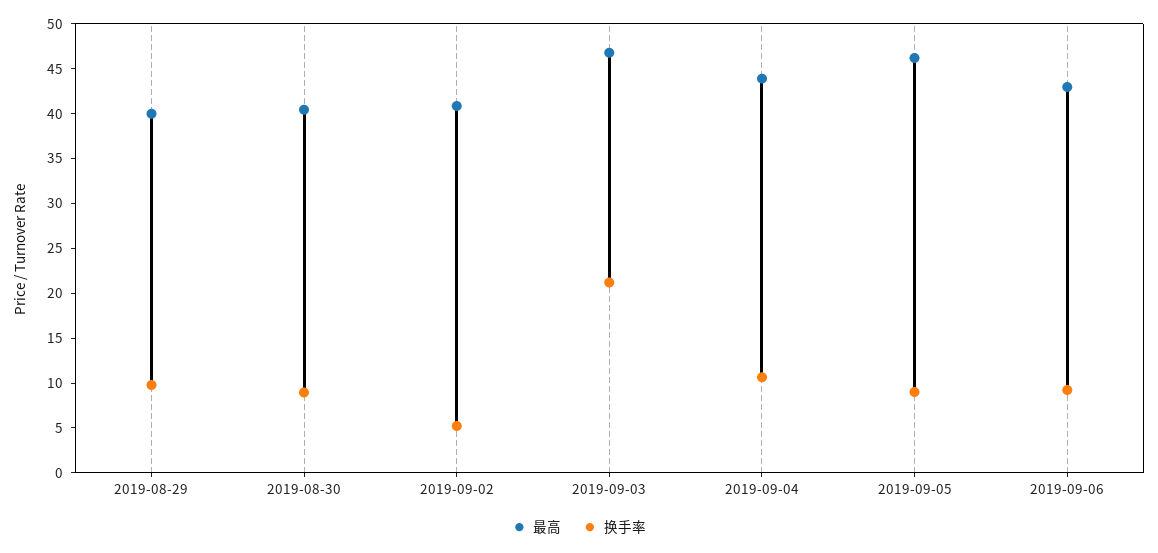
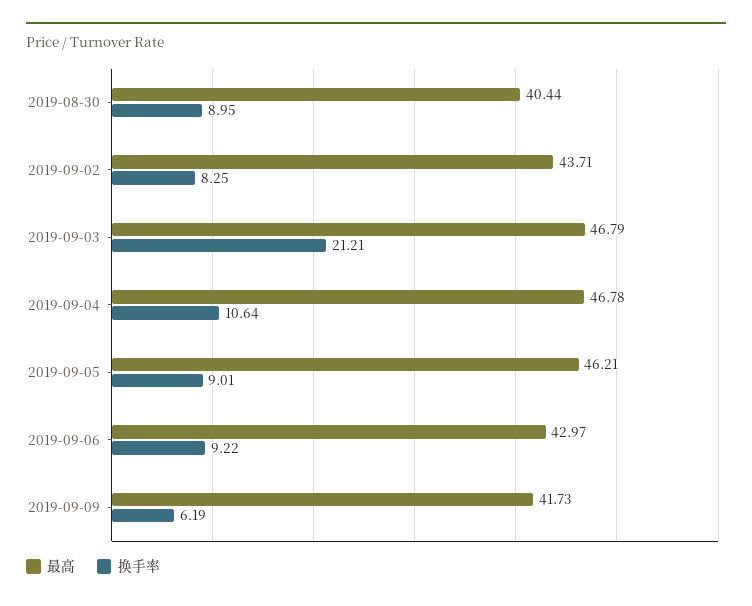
最高, 2019-08-29: 40 -> none
换手率, 2019-08-29: 10 -> none
最高, 2019-09-02: 41 -> 43.71
换手率, 2019-09-02: 5 -> 8.25
最高, 2019-09-04: 44 -> 46.78
最高, 2019-09-09: none -> 41.73
换手率, 2019-09-09: none -> 6.19

